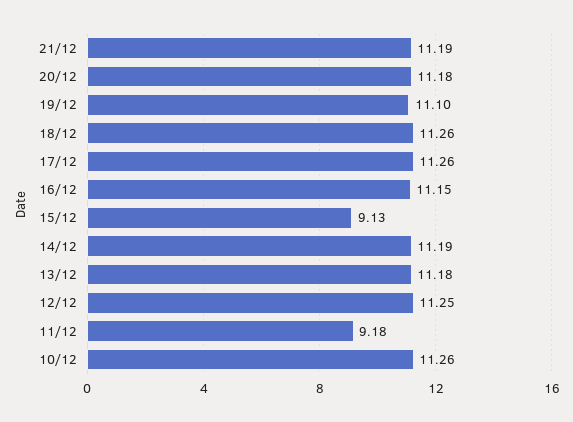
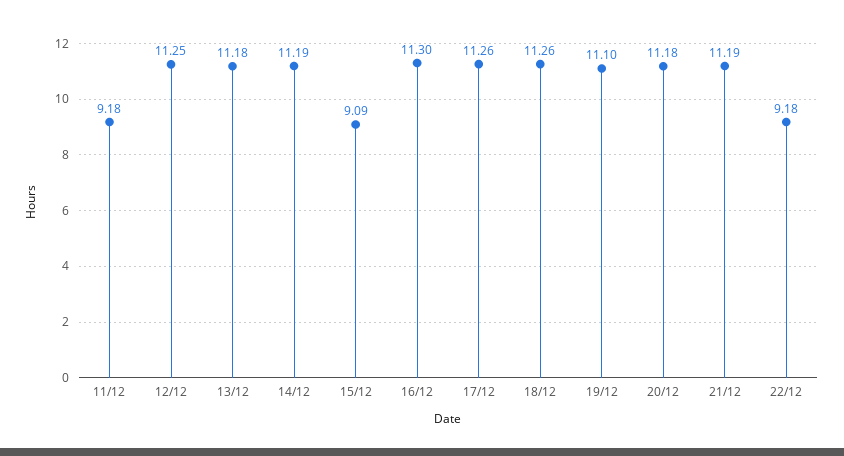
16/12: 11.15 -> 11.3
15/12: 9.13 -> 9.09
10/12: 11.26 -> none
22/12: none -> 9.18

